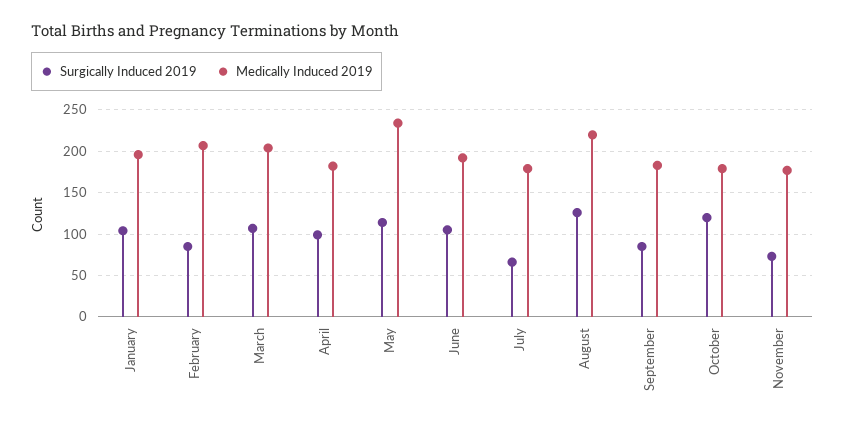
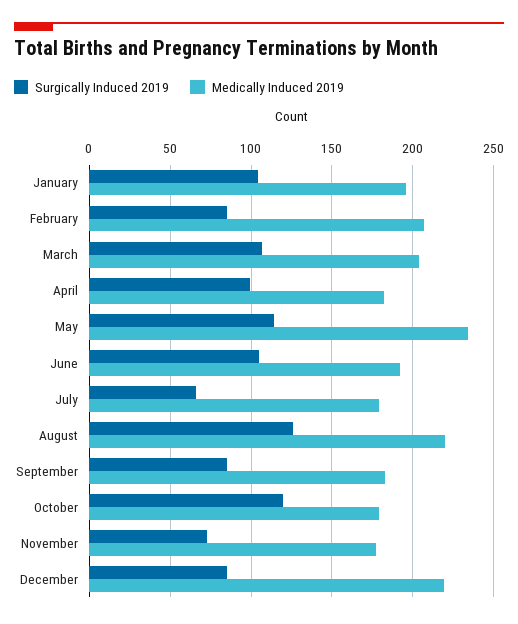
Surgically Induced 2019, December: none -> 85
Medically Induced 2019, December: none -> 220

